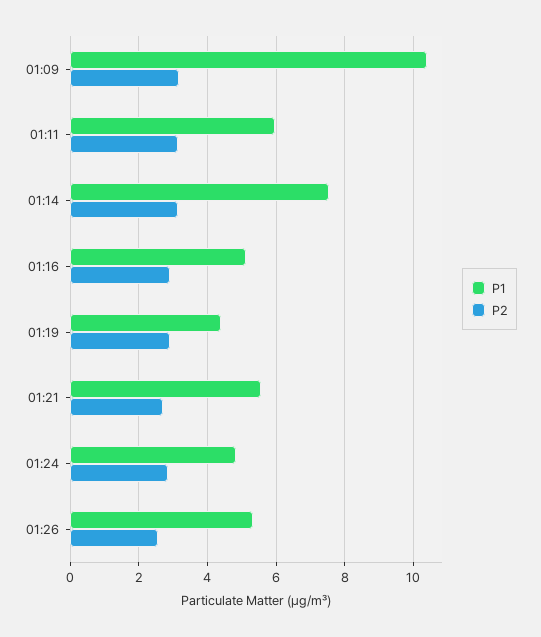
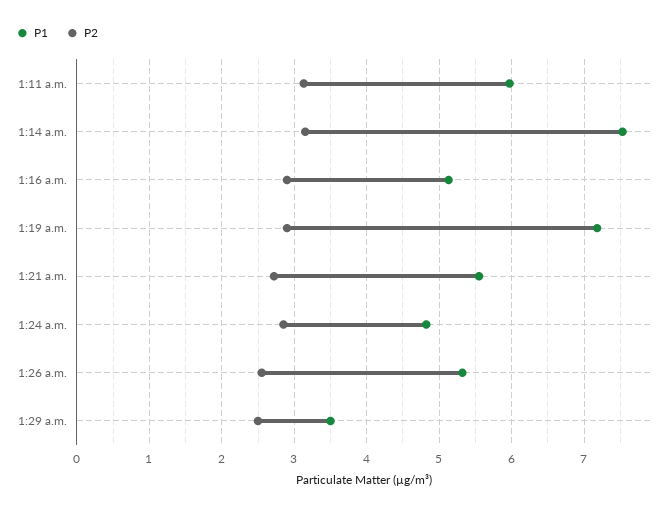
P1, 01:09: 10.4 -> none
P2, 01:09: 3.2 -> none
P1, 01:19: 4.4 -> 7.2
P1, 1:29 a.m.: none -> 3.5
P2, 1:29 a.m.: none -> 2.5

